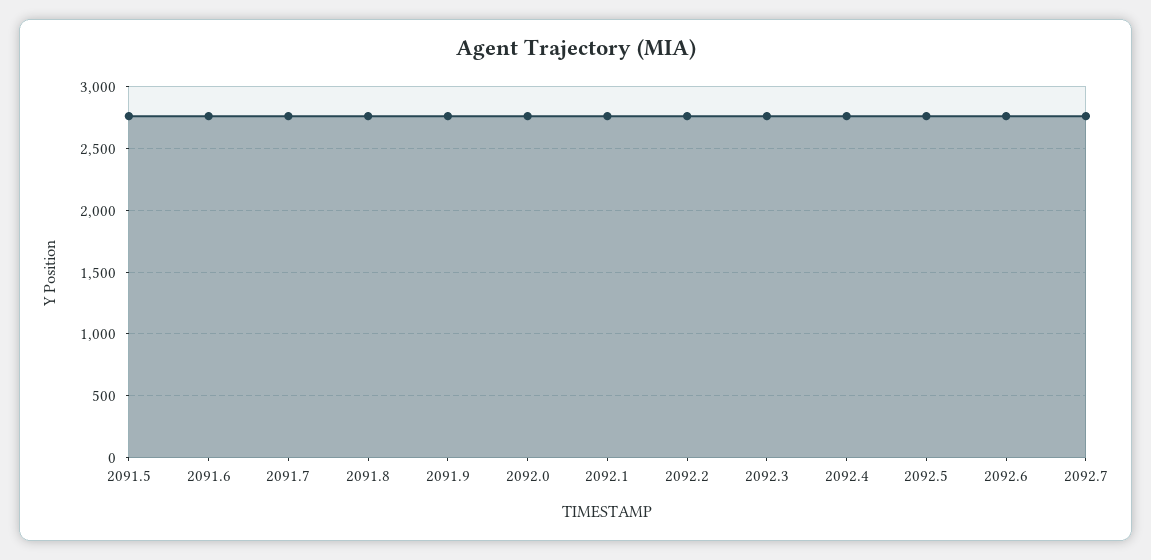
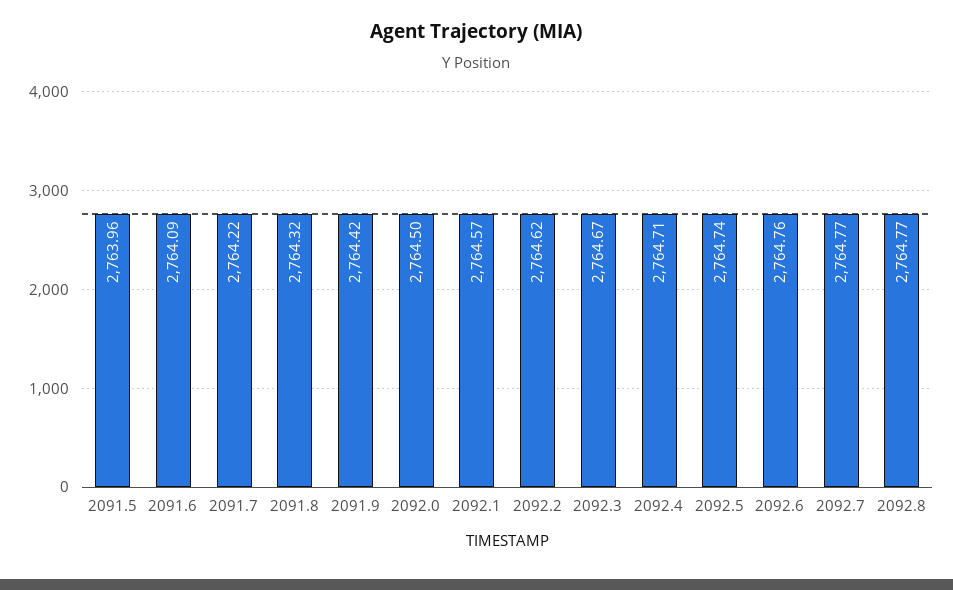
2092.8: none -> 2764.77

